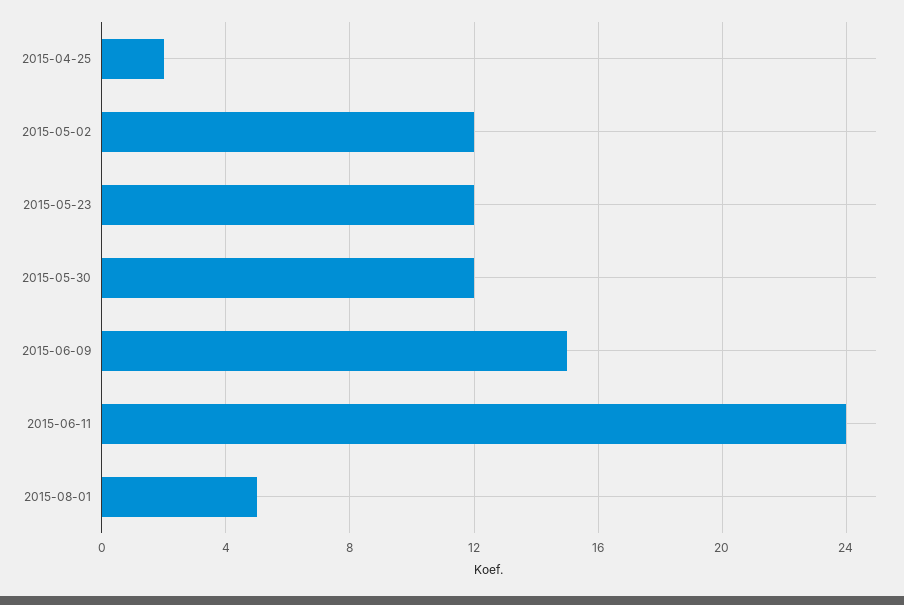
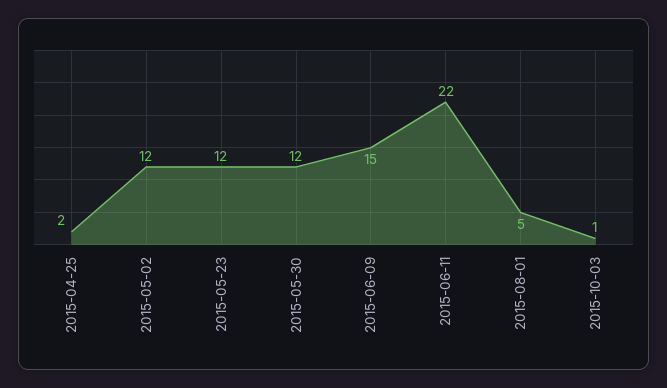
2015-06-11: 24 -> 22
2015-10-03: none -> 1

